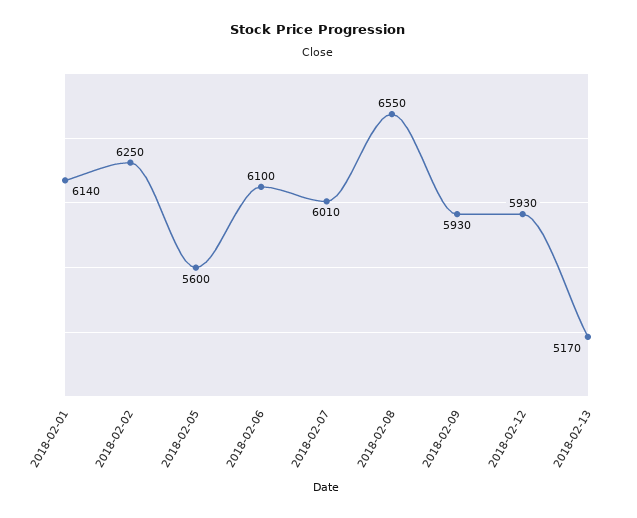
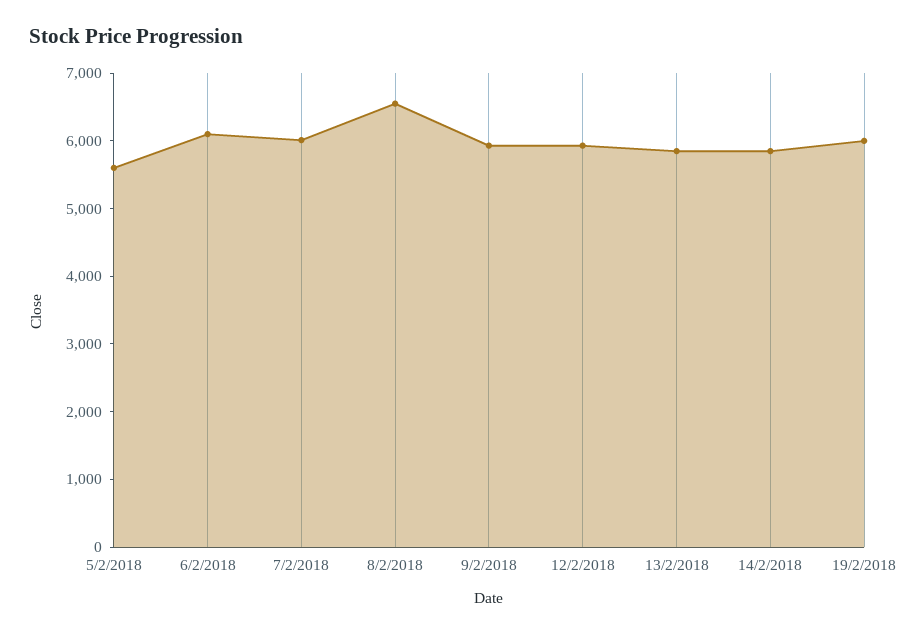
2018-02-01: 6140 -> none
2018-02-02: 6250 -> none
2018-02-13: 5170 -> 5800
14/2/2018: none -> 5800
19/2/2018: none -> 6000

